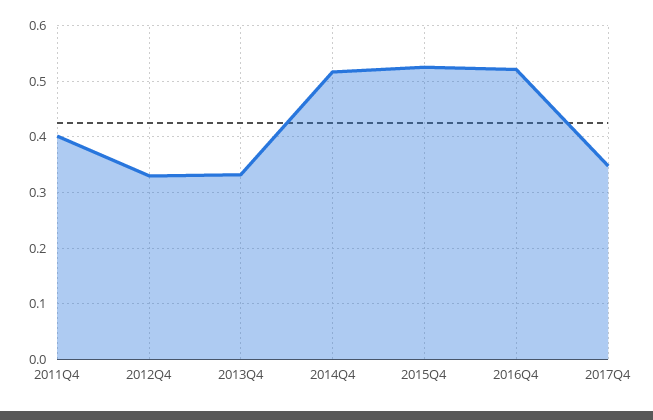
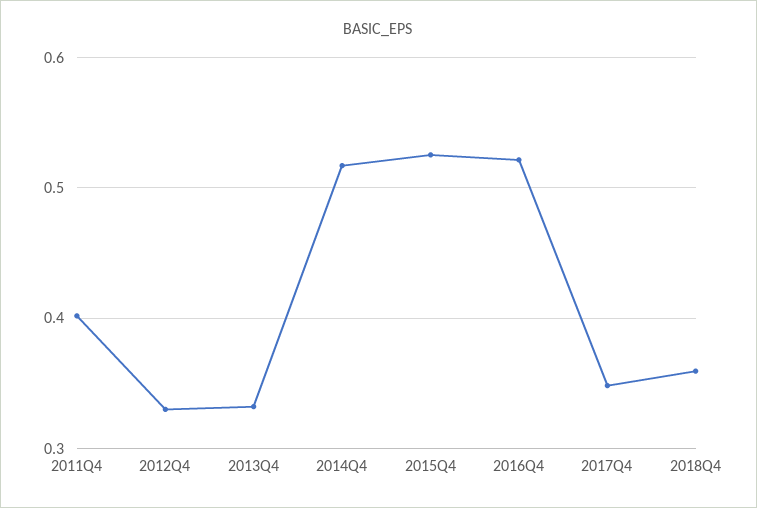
2018Q4: none -> 0.36

